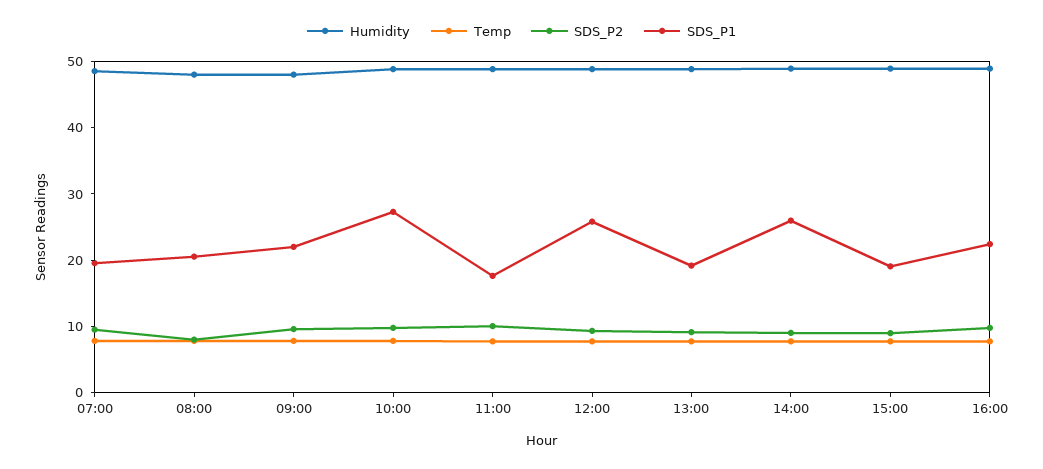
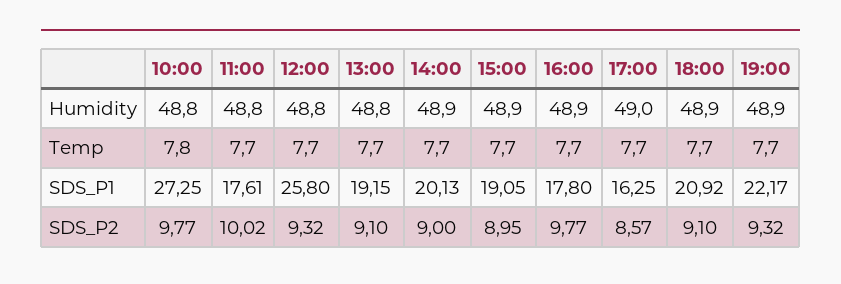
Humidity, 07:00: 48 -> none
Temp, 07:00: 8 -> none
SDS_P2, 07:00: 10 -> none
SDS_P1, 07:00: 20 -> none
Humidity, 08:00: 48 -> none
Temp, 08:00: 8 -> none
SDS_P2, 08:00: 8 -> none
SDS_P1, 08:00: 20 -> none
Humidity, 09:00: 48 -> none
Temp, 09:00: 8 -> none
SDS_P2, 09:00: 10 -> none
SDS_P1, 09:00: 22 -> none
SDS_P1, 14:00: 26 -> 20.13
SDS_P1, 16:00: 22 -> 17.8
Humidity, 17:00: none -> 49
Humidity, 18:00: none -> 48.9
Humidity, 19:00: none -> 48.9
Temp, 17:00: none -> 7.7
Temp, 18:00: none -> 7.7
Temp, 19:00: none -> 7.7
SDS_P1, 17:00: none -> 16.25
SDS_P1, 18:00: none -> 20.92
SDS_P1, 19:00: none -> 22.17
SDS_P2, 17:00: none -> 8.57
SDS_P2, 18:00: none -> 9.1
SDS_P2, 19:00: none -> 9.32

